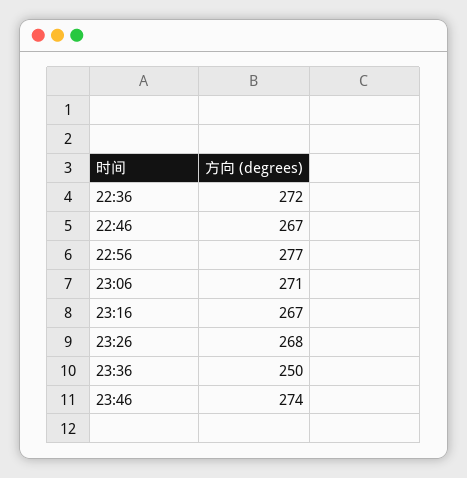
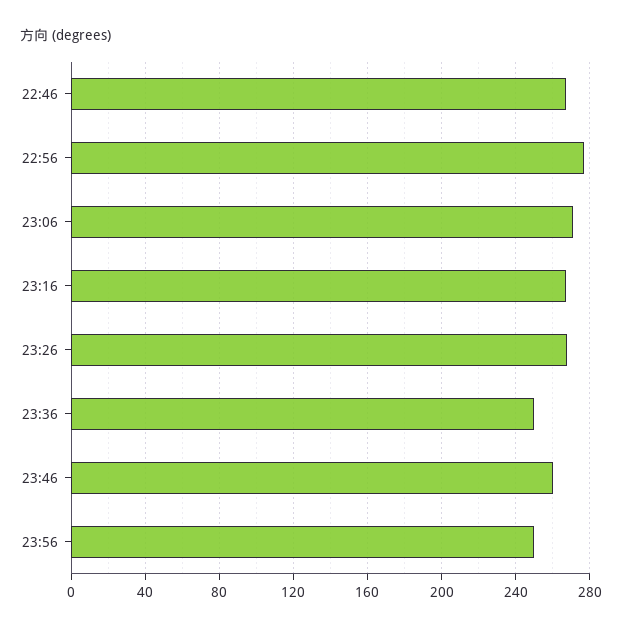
22:36: 272 -> none
23:46: 274 -> 260
23:56: none -> 250

